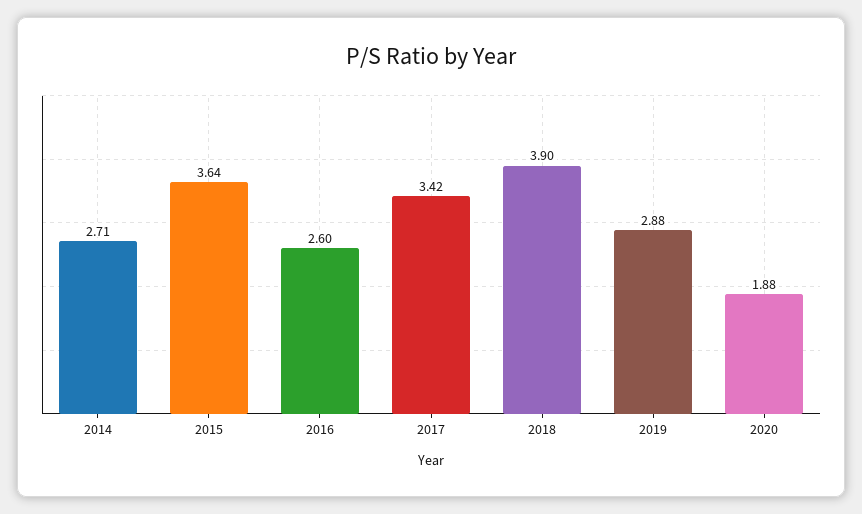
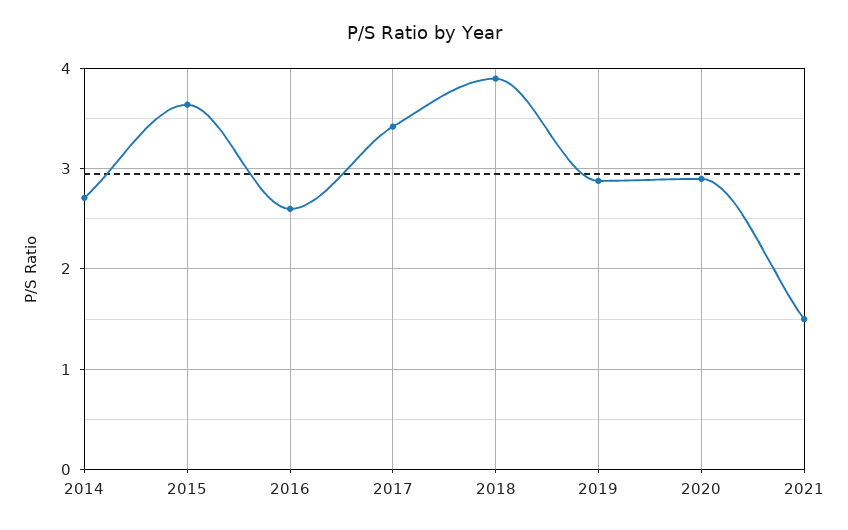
2020: 1.88 -> 2.9
2021: none -> 1.5

